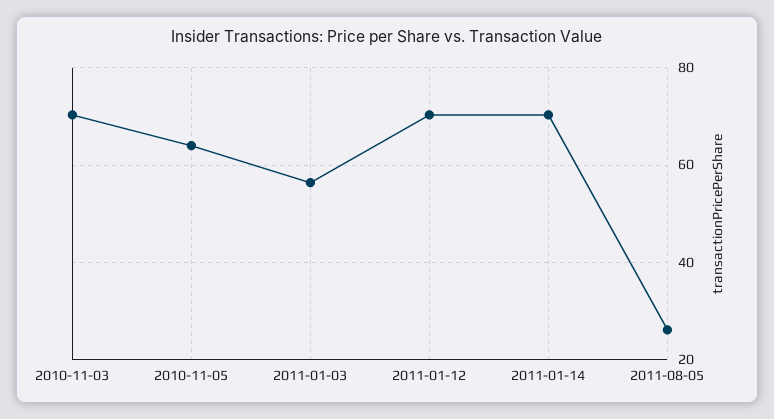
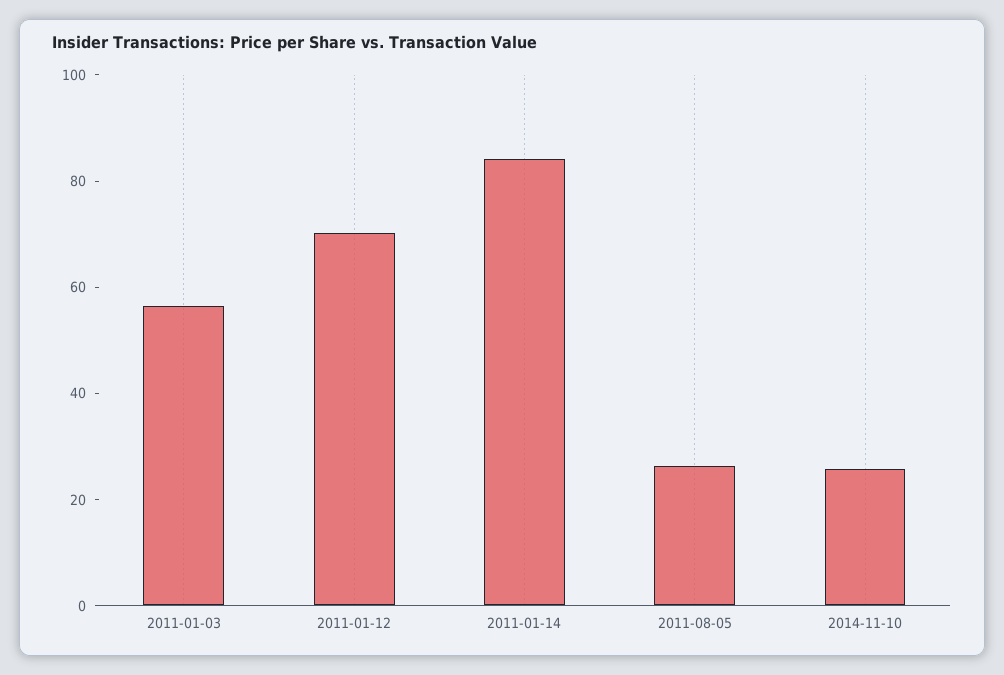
2010-11-03: 70 -> none
2010-11-05: 64 -> none
2011-01-14: 70 -> 85
2014-11-10: none -> 25

